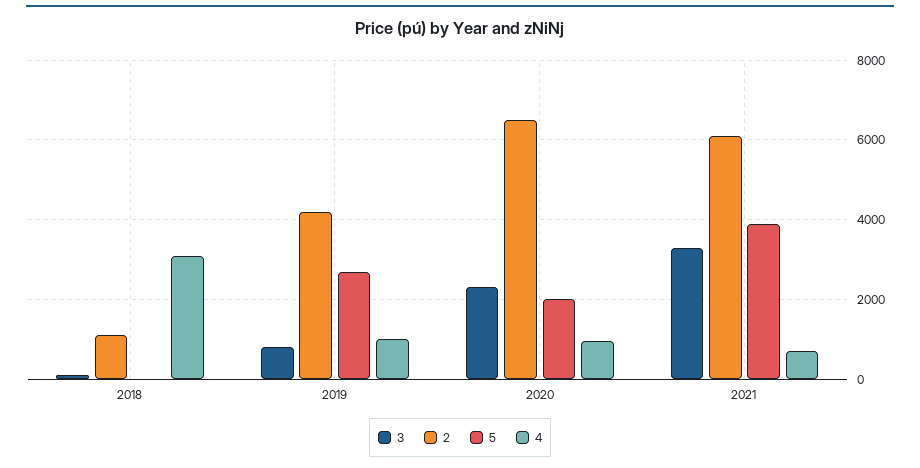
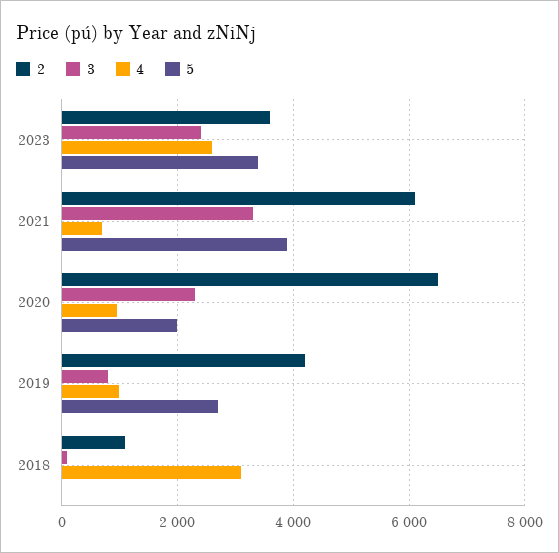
2, 2023: none -> 3600
3, 2023: none -> 2400
4, 2023: none -> 2600
5, 2023: none -> 3400

